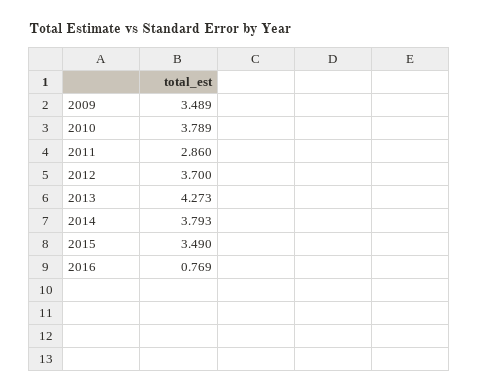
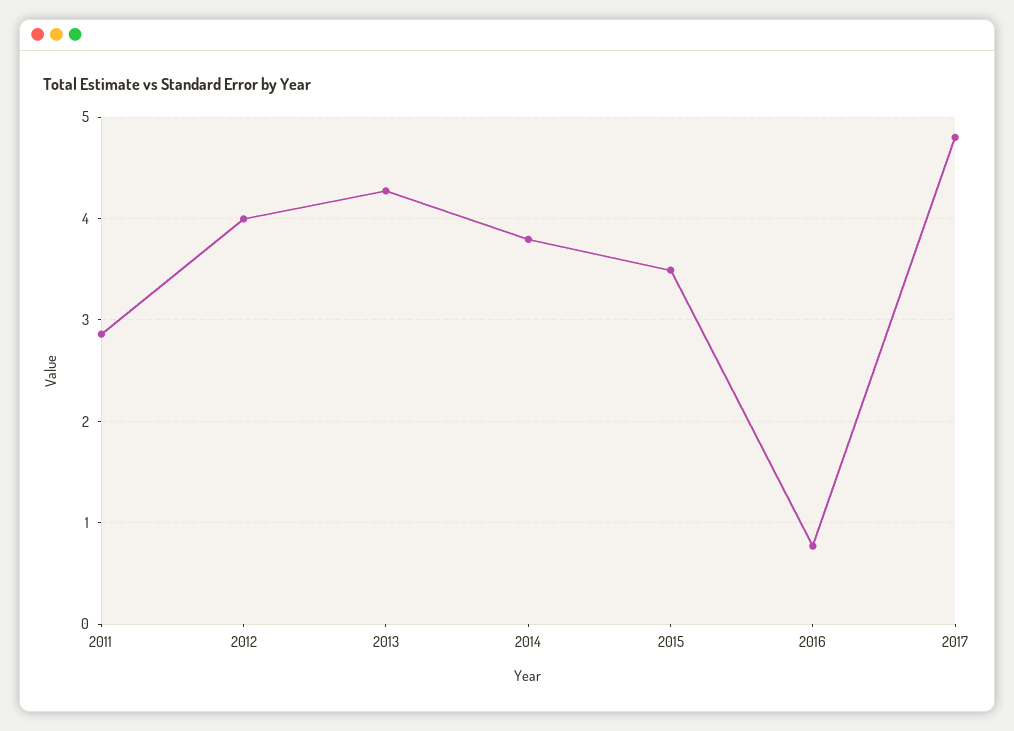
2009: 3.489 -> none
2010: 3.789 -> none
2012: 3.7 -> 4
2017: none -> 4.8

